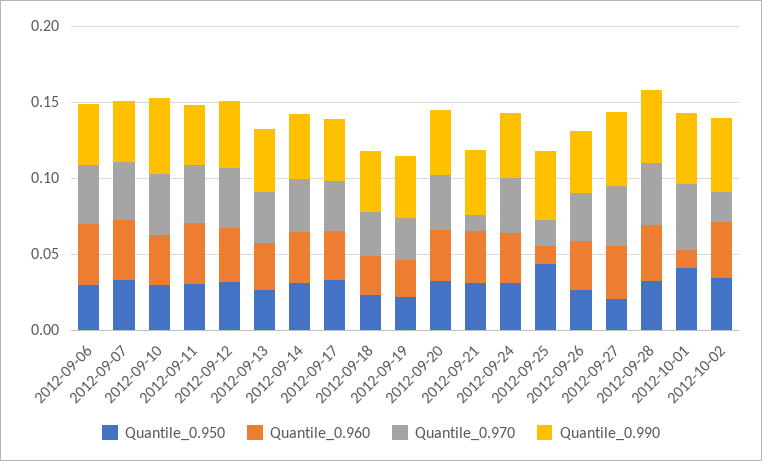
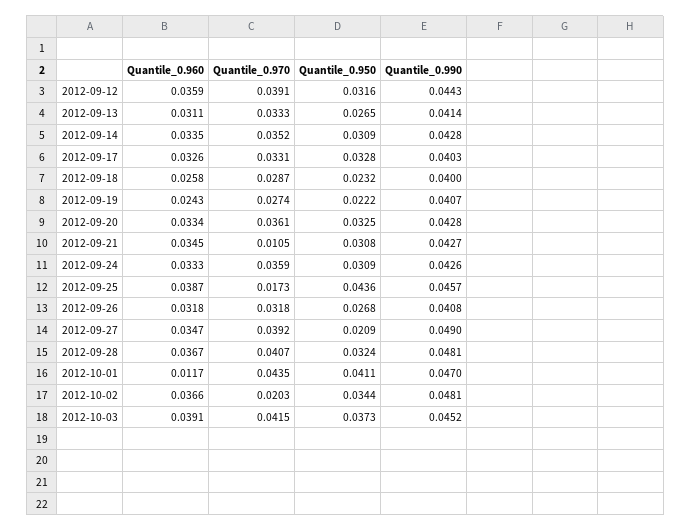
Quantile_0.950, 2012-09-06: 0.03 -> none
Quantile_0.960, 2012-09-06: 0.04 -> none
Quantile_0.970, 2012-09-06: 0.04 -> none
Quantile_0.990, 2012-09-06: 0.04 -> none
Quantile_0.950, 2012-09-07: 0.03 -> none
Quantile_0.960, 2012-09-07: 0.04 -> none
Quantile_0.970, 2012-09-07: 0.04 -> none
Quantile_0.990, 2012-09-07: 0.04 -> none
Quantile_0.950, 2012-09-10: 0.03 -> none
Quantile_0.960, 2012-09-10: 0.03 -> none
Quantile_0.970, 2012-09-10: 0.04 -> none
Quantile_0.990, 2012-09-10: 0.05 -> none
Quantile_0.950, 2012-09-11: 0.03 -> none
Quantile_0.960, 2012-09-11: 0.04 -> none
Quantile_0.970, 2012-09-11: 0.04 -> none
Quantile_0.990, 2012-09-11: 0.04 -> none
Quantile_0.960, 2012-09-25: 0.01 -> 0.0387
Quantile_0.960, 2012-10-03: none -> 0.0391
Quantile_0.970, 2012-10-03: none -> 0.0415
Quantile_0.950, 2012-10-03: none -> 0.0373
Quantile_0.990, 2012-10-03: none -> 0.0452

